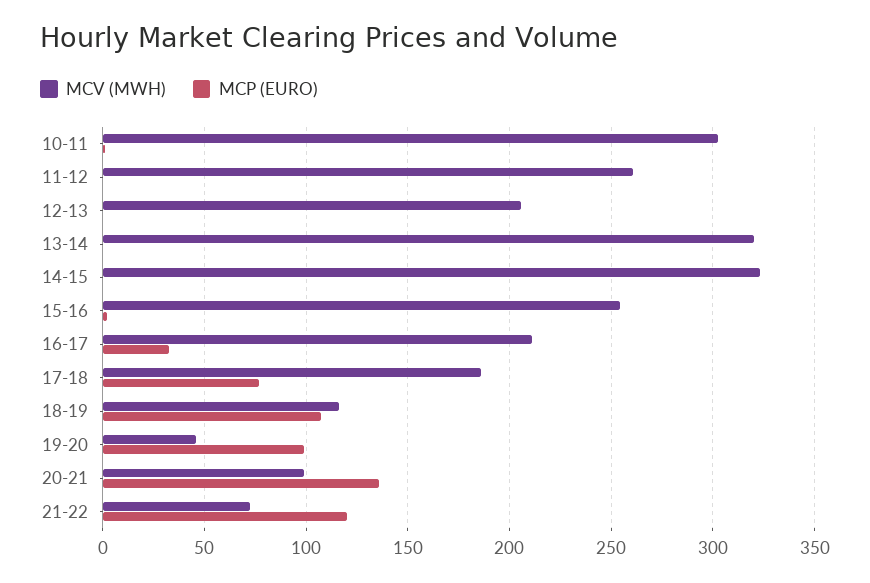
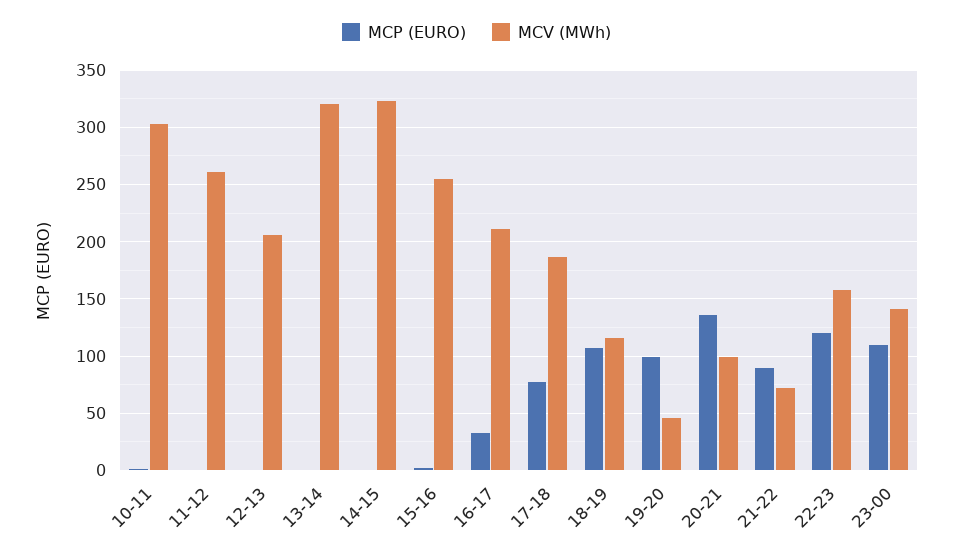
MCP (EURO), 21-22: 120 -> 90
MCP (EURO), 22-23: none -> 120
MCV (MWH), 22-23: none -> 160
MCP (EURO), 23-00: none -> 110
MCV (MWH), 23-00: none -> 140

